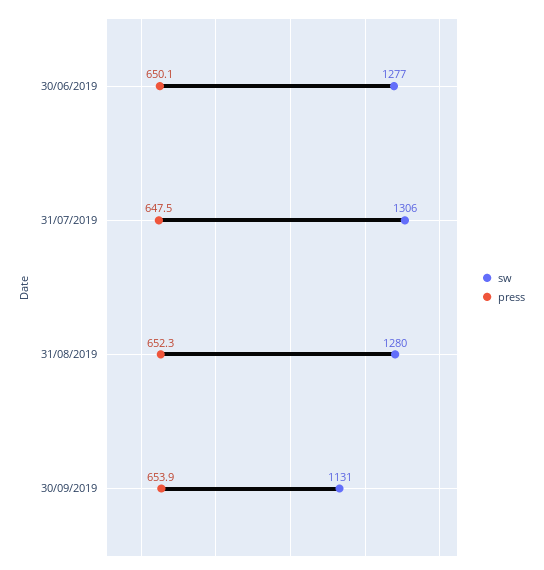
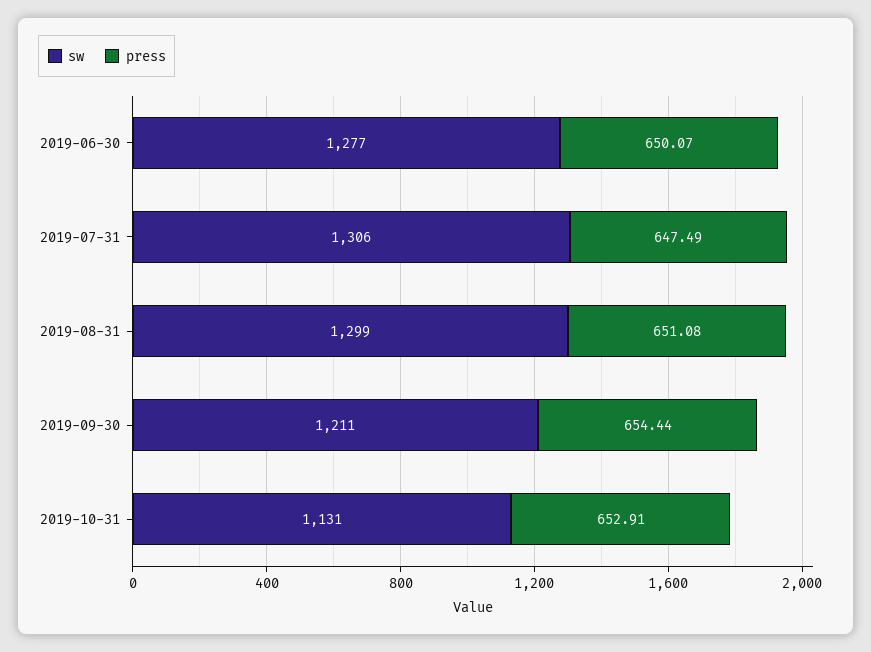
sw, 31/08/2019: 1280 -> 1299
press, 31/08/2019: 652.3 -> 651.08
sw, 30/09/2019: 1131 -> 1211
press, 30/09/2019: 653.9 -> 654.44
sw, 2019-10-31: none -> 1131
press, 2019-10-31: none -> 652.91

